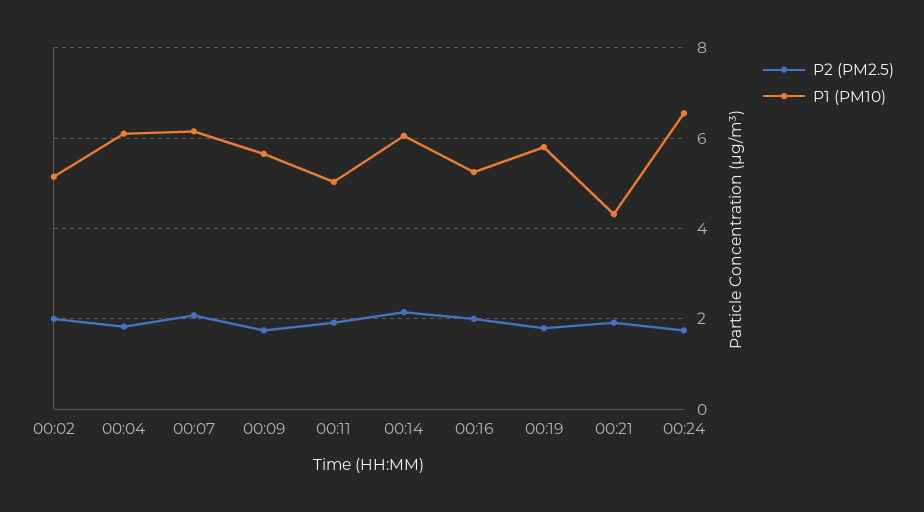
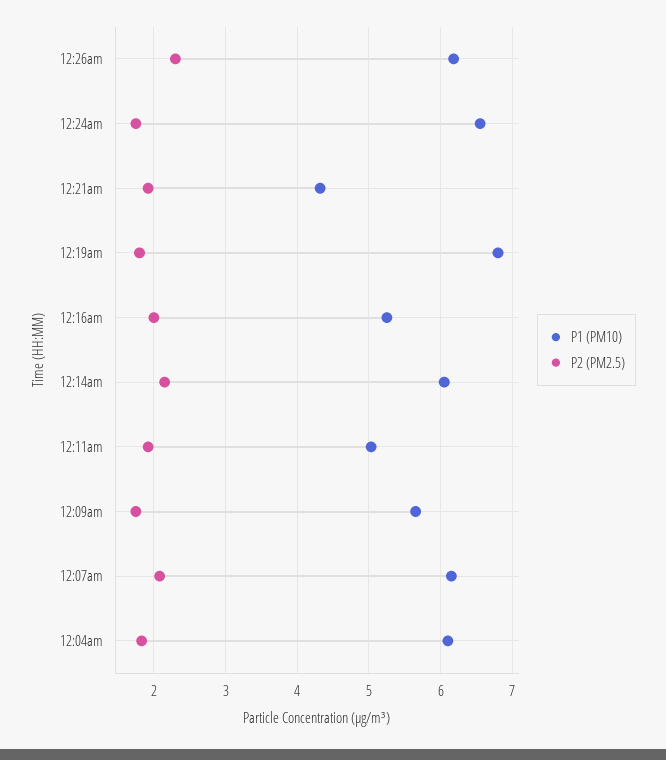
P2 (PM2.5), 00:02: 2 -> none
P1 (PM10), 00:02: 5.2 -> none
P1 (PM10), 00:19: 5.8 -> 6.8
P1 (PM10), 12:26am: none -> 6.2
P2 (PM2.5), 12:26am: none -> 2.3

